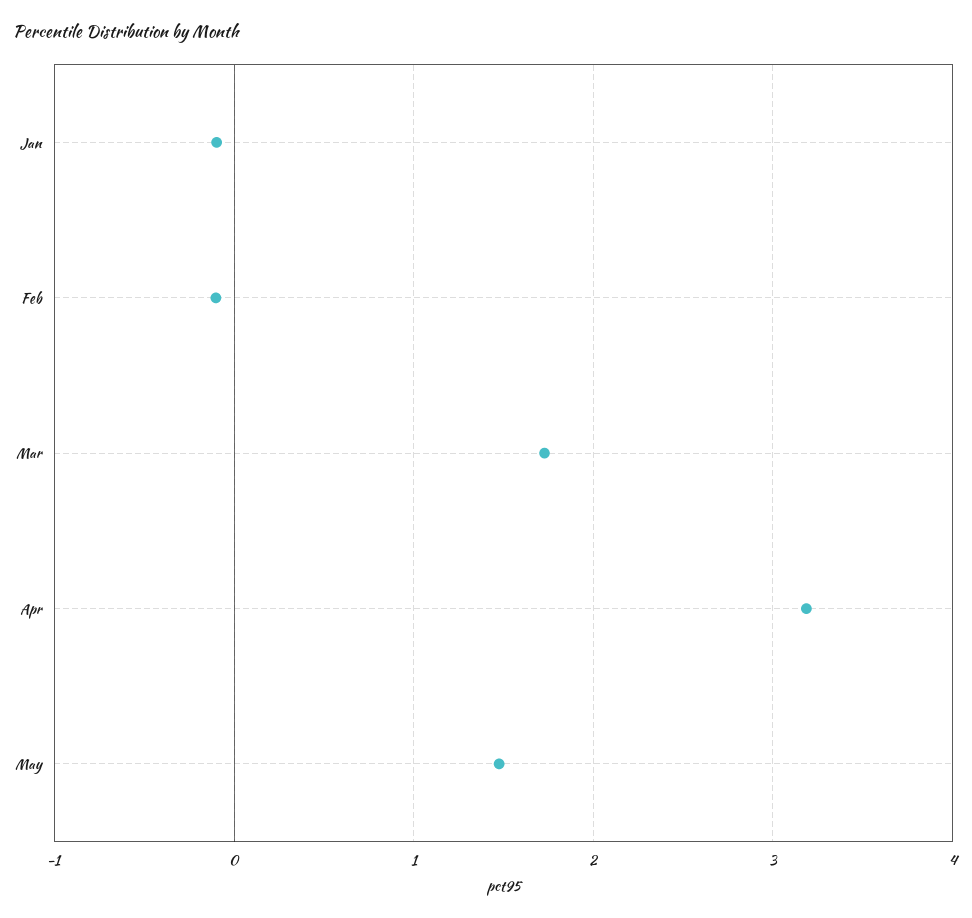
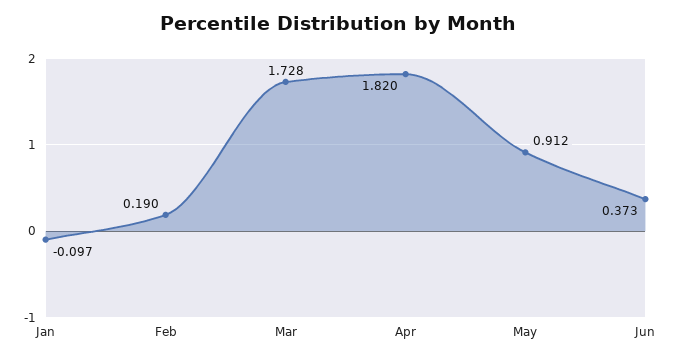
Feb: -0.1 -> 0.19
Apr: 3.2 -> 1.82
May: 1.5 -> 0.912
Jun: none -> 0.373

